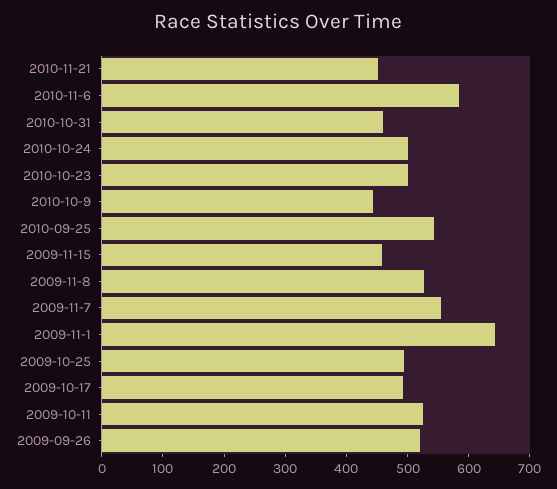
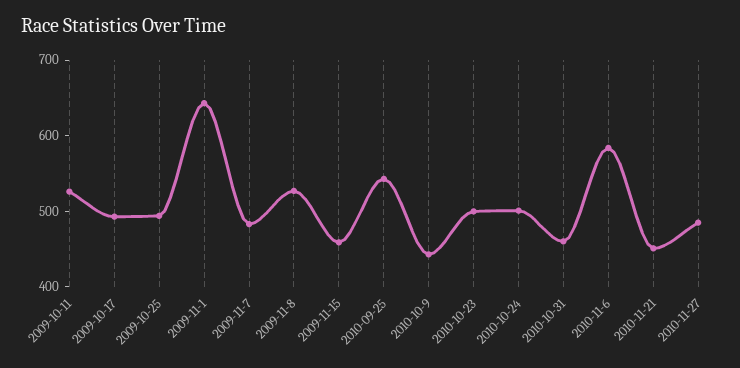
2009-11-7: 560 -> 480
2009-09-26: 520 -> none
2010-11-27: none -> 480

